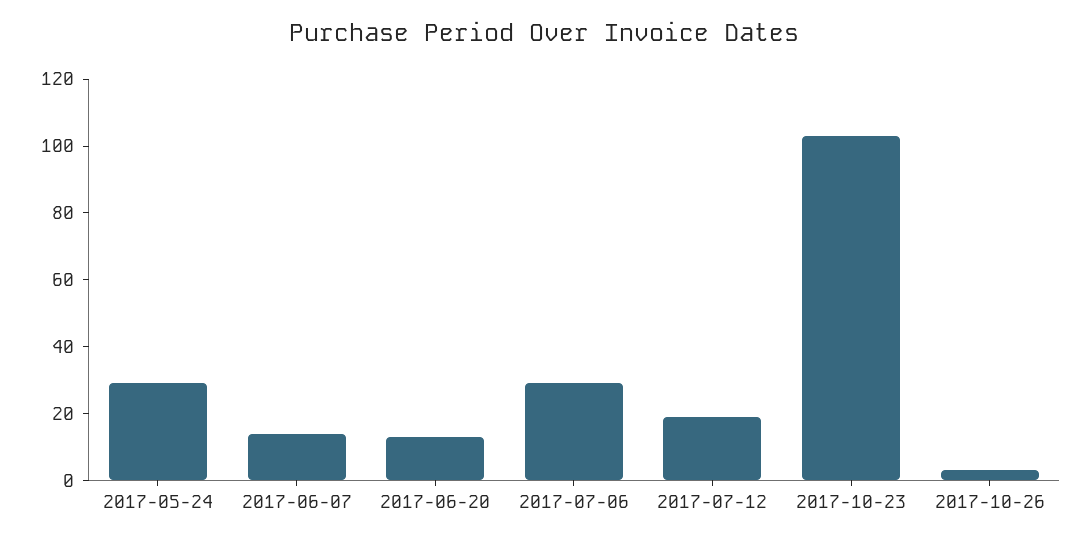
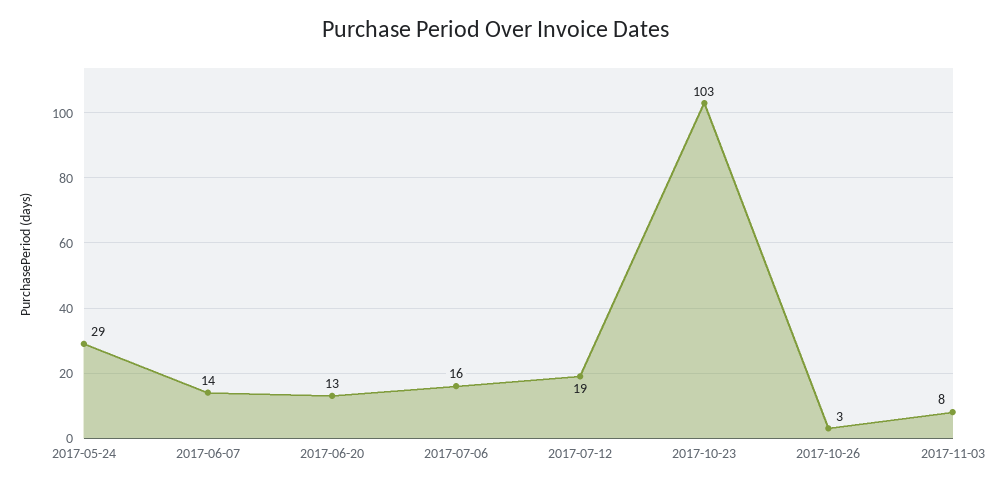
2017-07-06: 30 -> 16
2017-11-03: none -> 8

